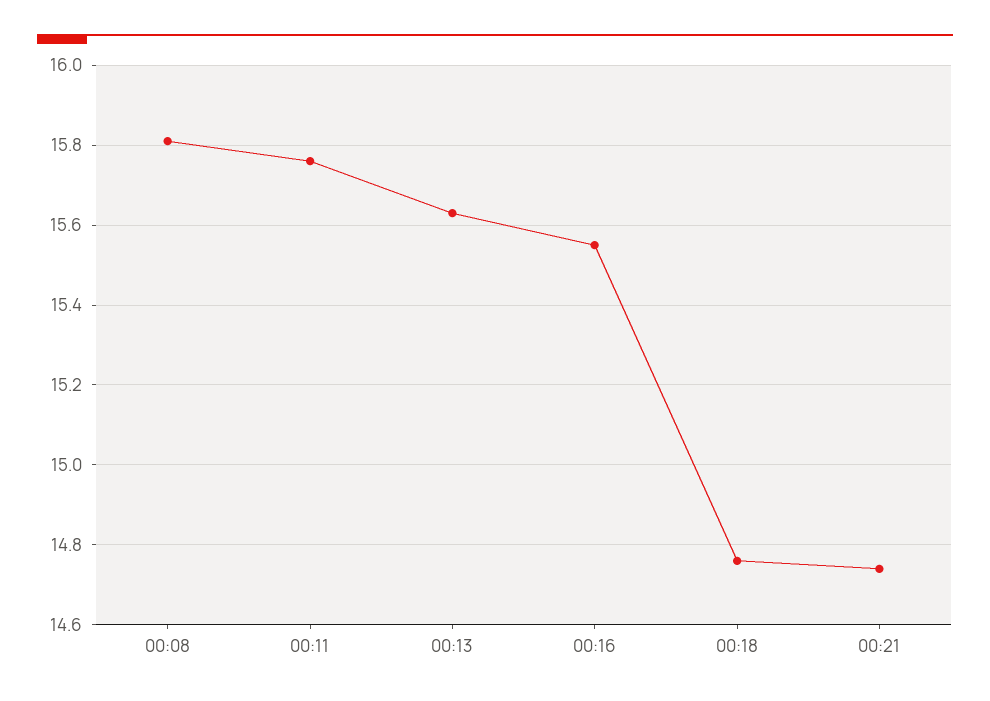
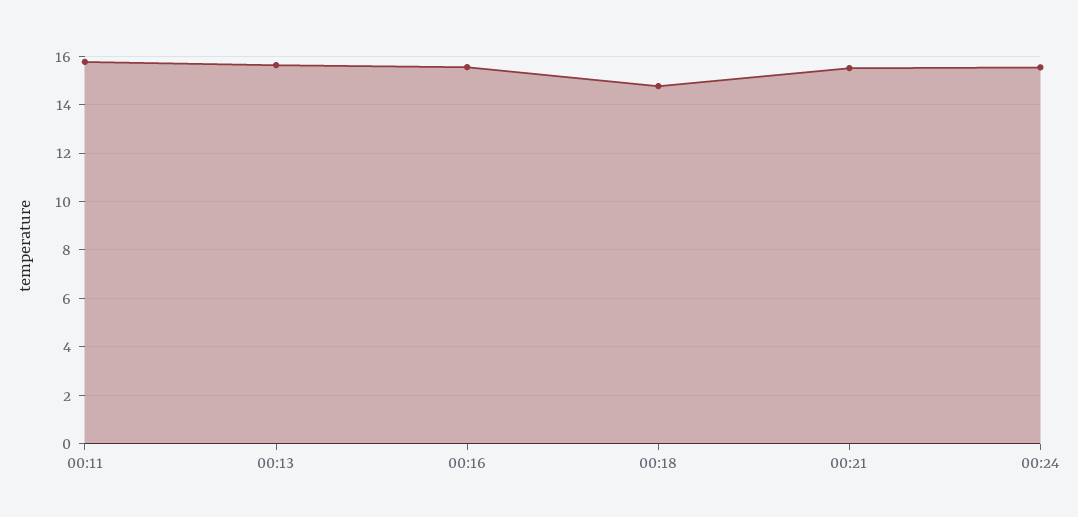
00:08: 15.8 -> none
00:21: 14.75 -> 15.5
00:24: none -> 15.5

